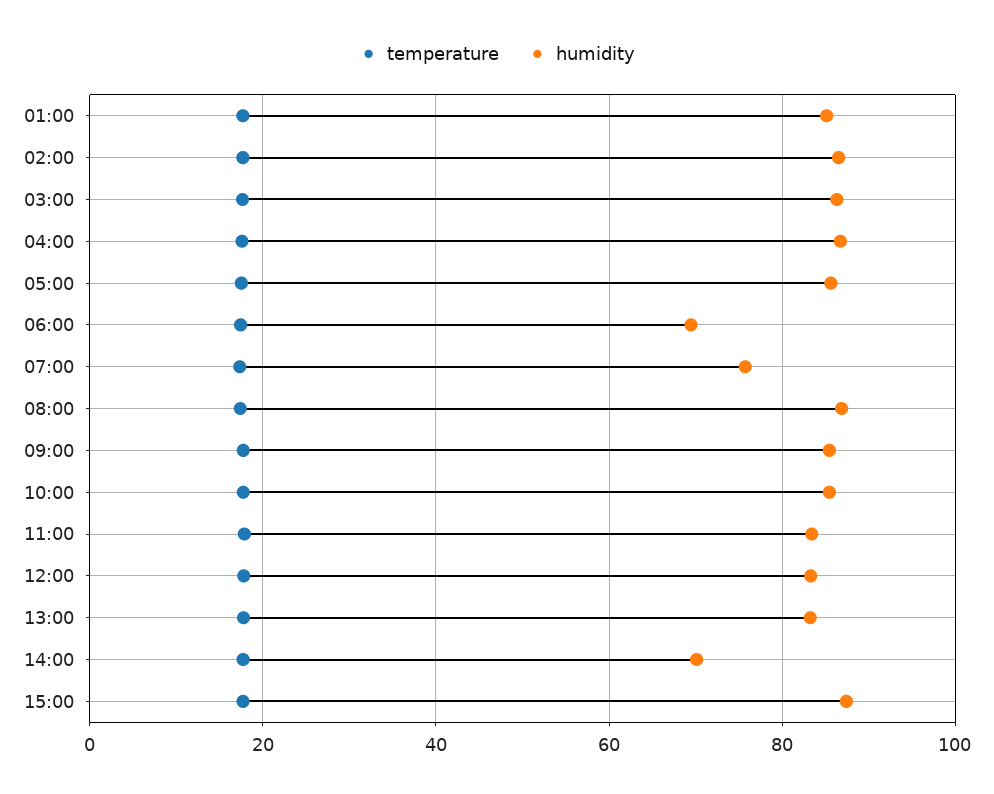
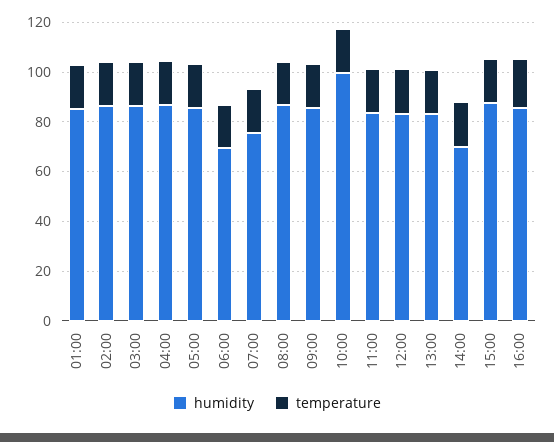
humidity, 10:00: 86 -> 100
humidity, 16:00: none -> 85
temperature, 16:00: none -> 20

